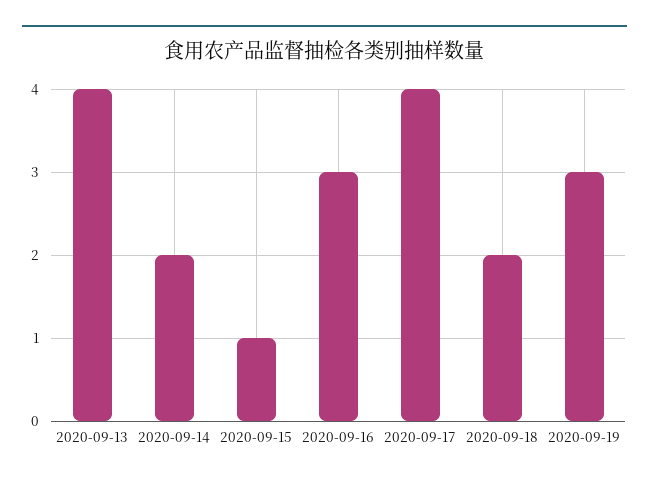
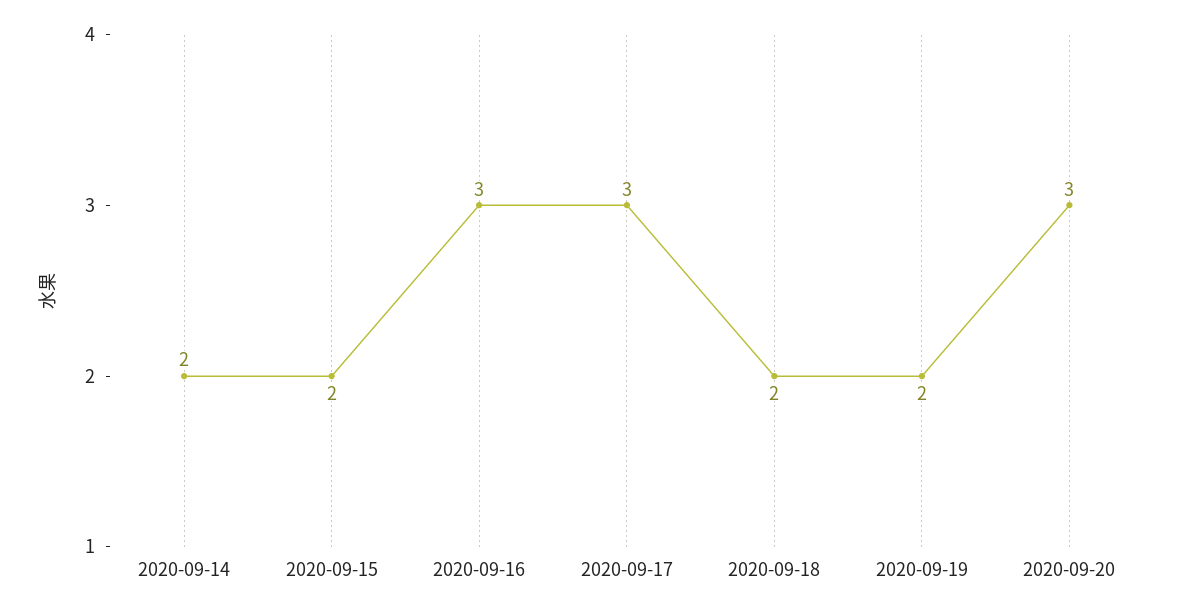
2020-09-13: 4 -> none
2020-09-15: 1 -> 2
2020-09-17: 4 -> 3
2020-09-19: 3 -> 2
2020-09-20: none -> 3

